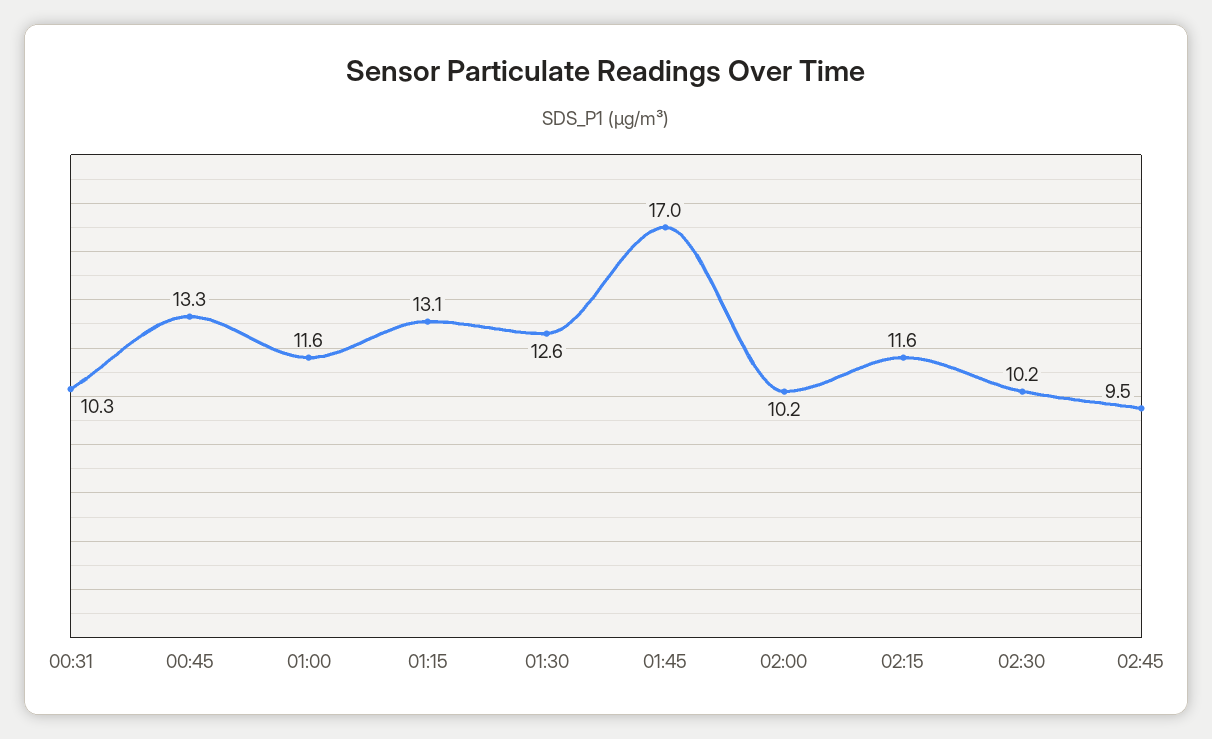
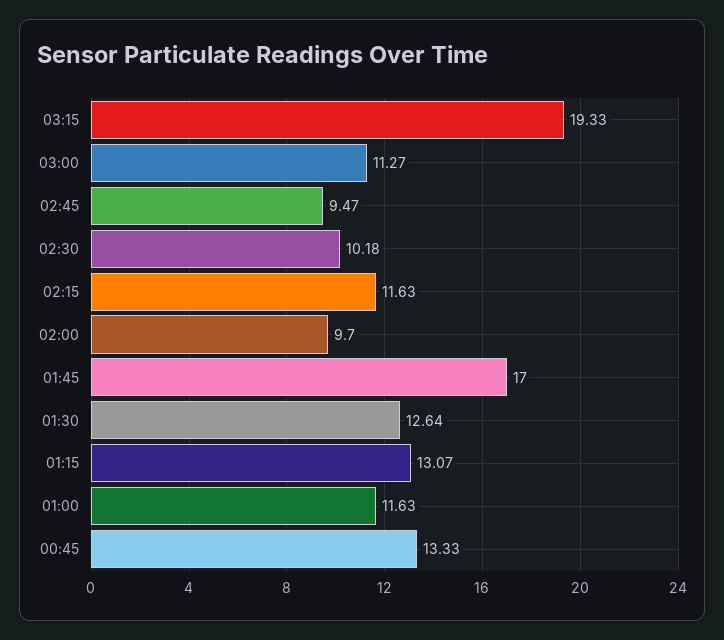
00:31: 10.3 -> none
02:00: 10.2 -> 9.7
03:15: none -> 19.33
03:00: none -> 11.27

